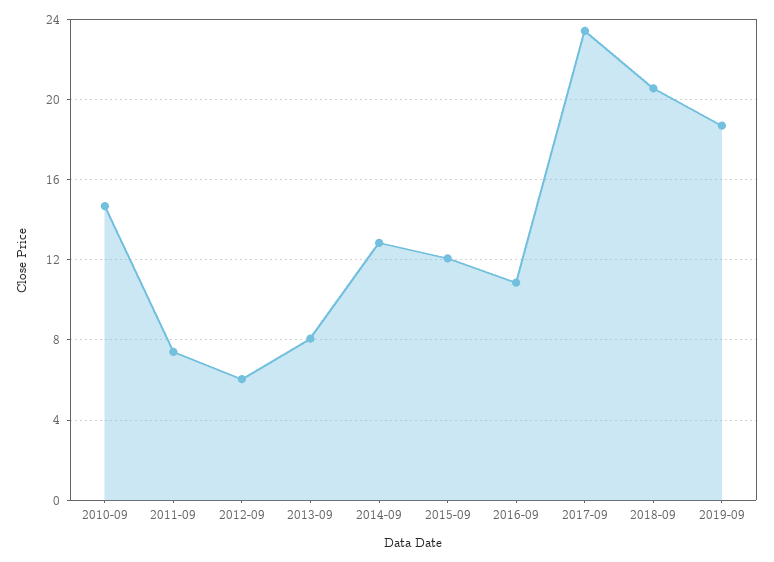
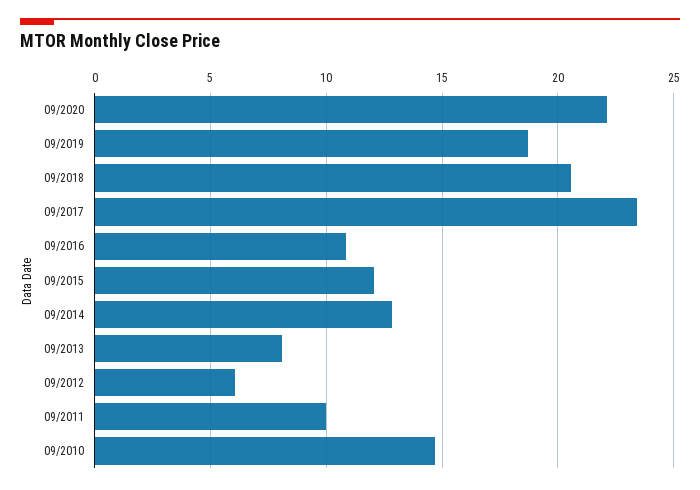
2011-09: 7.5 -> 10
09/2020: none -> 22

